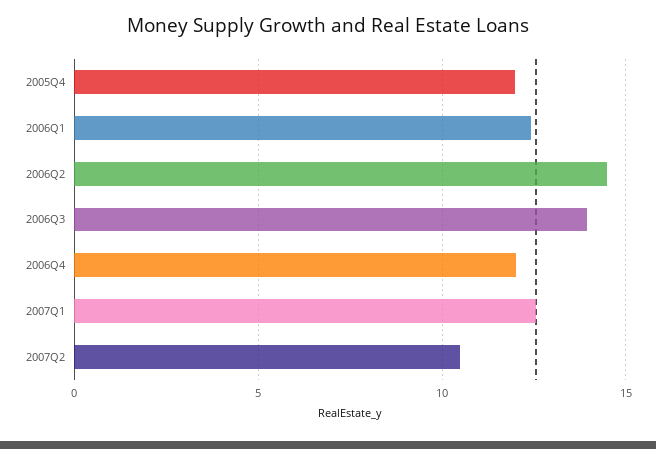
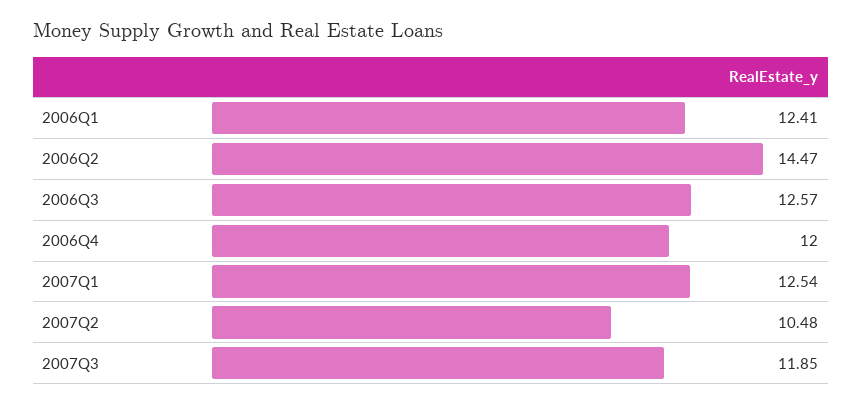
2005Q4: 12 -> none
2006Q3: 14 -> 12.57
2007Q3: none -> 11.85

